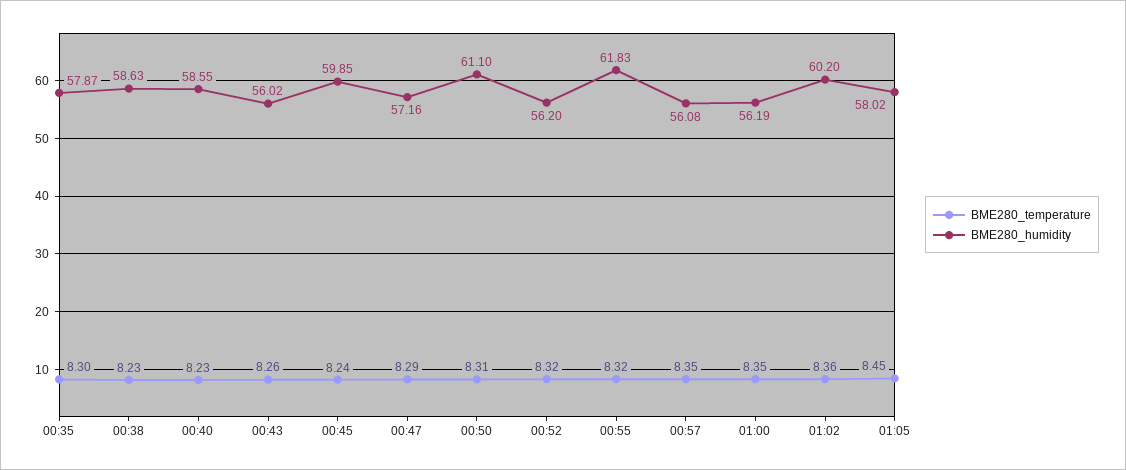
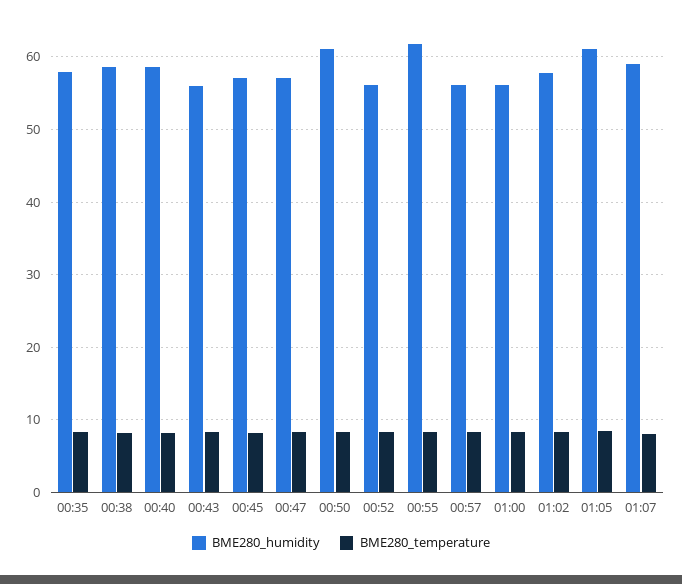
BME280_humidity, 00:45: 59.85 -> 57
BME280_humidity, 01:02: 60.2 -> 58
BME280_humidity, 01:05: 58.02 -> 61
BME280_humidity, 01:07: none -> 59
BME280_temperature, 01:07: none -> 8

